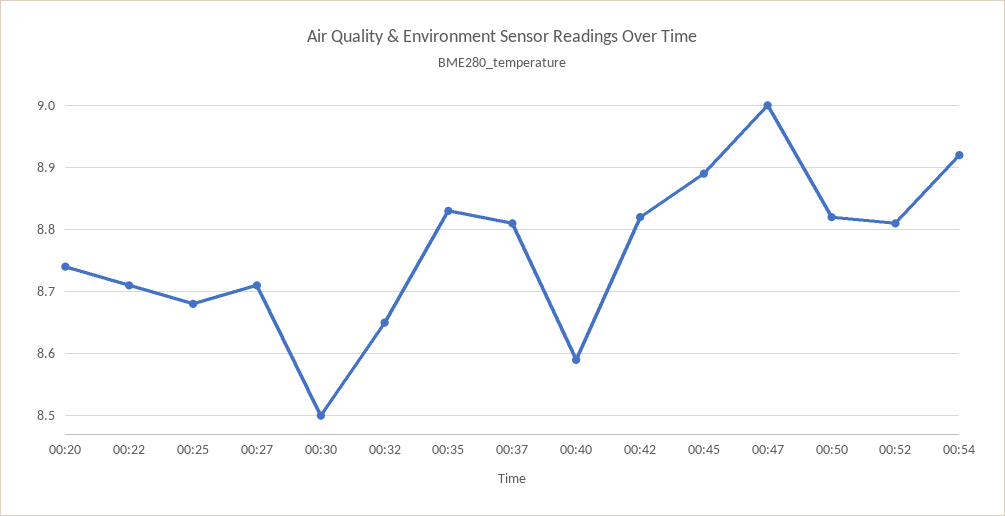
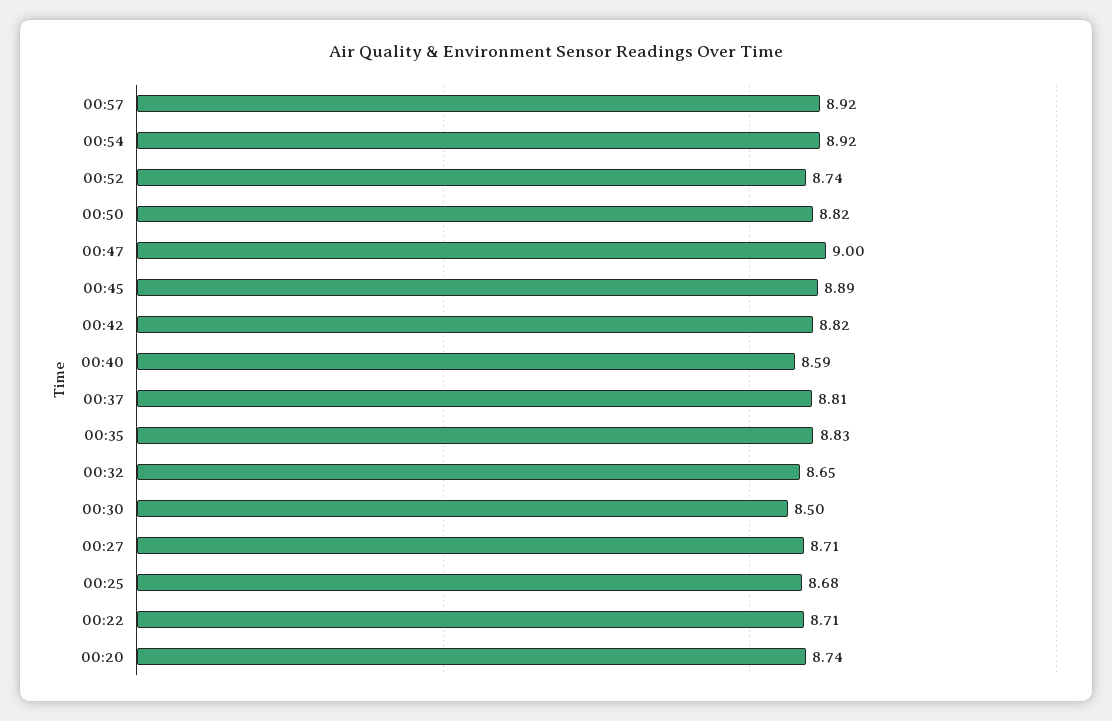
00:52: 8.81 -> 8.74
00:57: none -> 8.92

